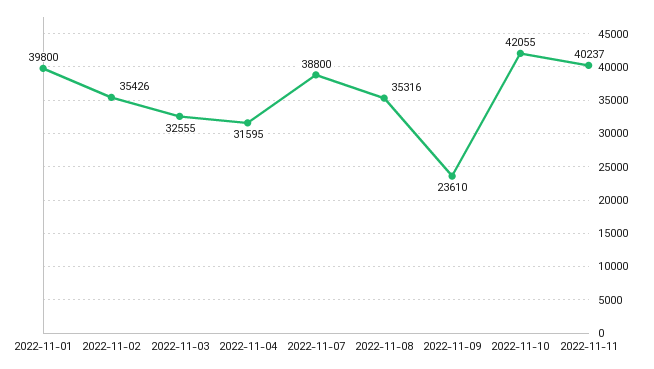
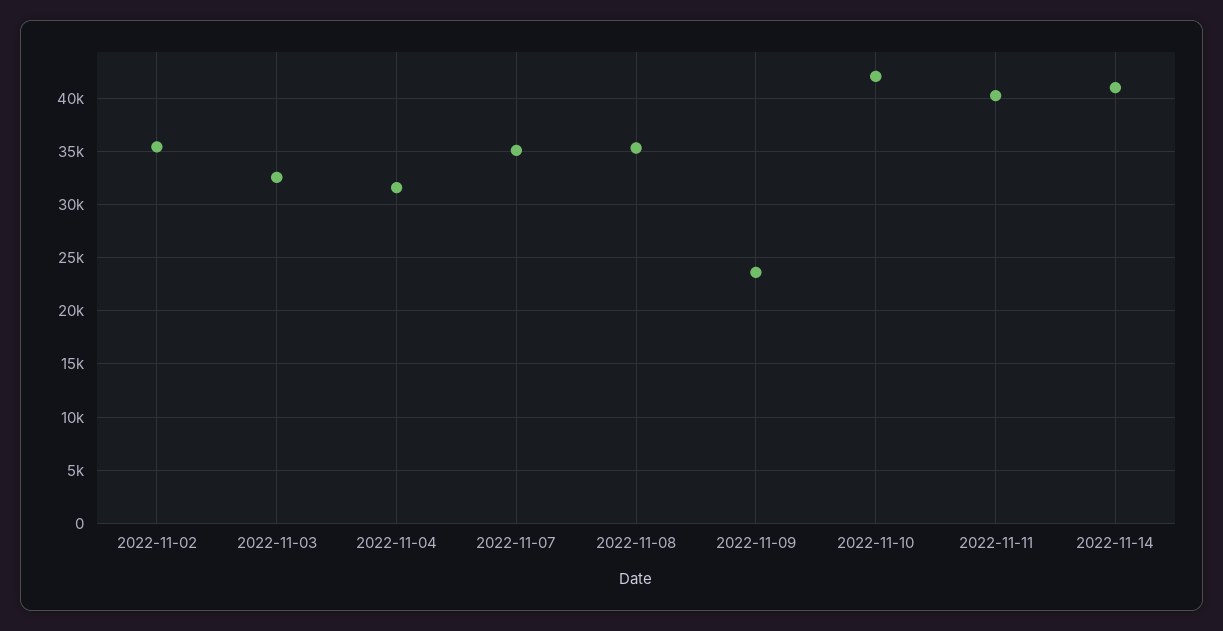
2022-11-01: 39800 -> none
2022-11-07: 38800 -> 35000
2022-11-14: none -> 41000

